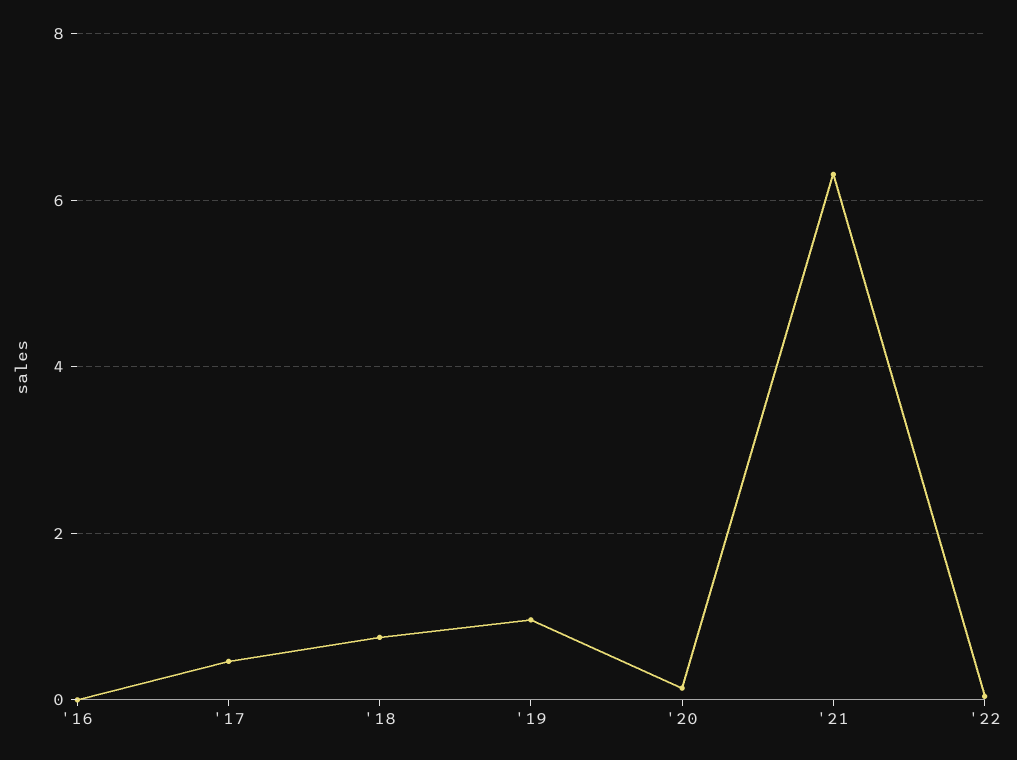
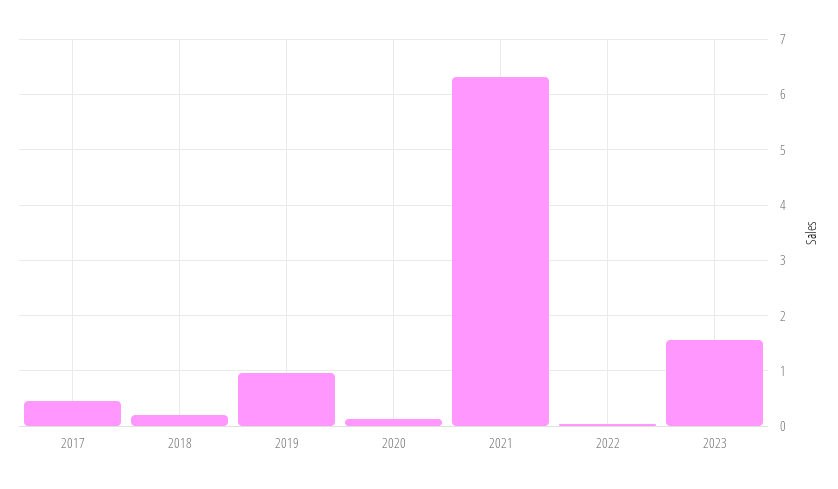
'16: 0 -> none
'18: 0.8 -> 0.2
2023: none -> 1.6

